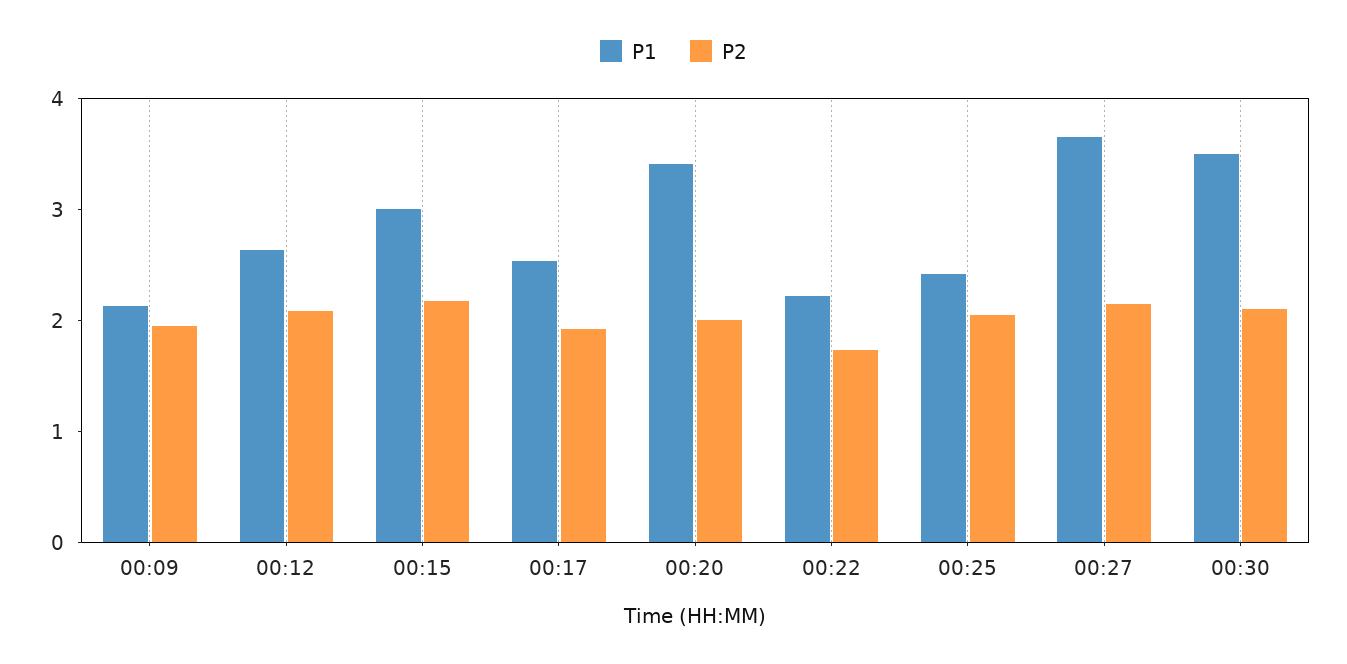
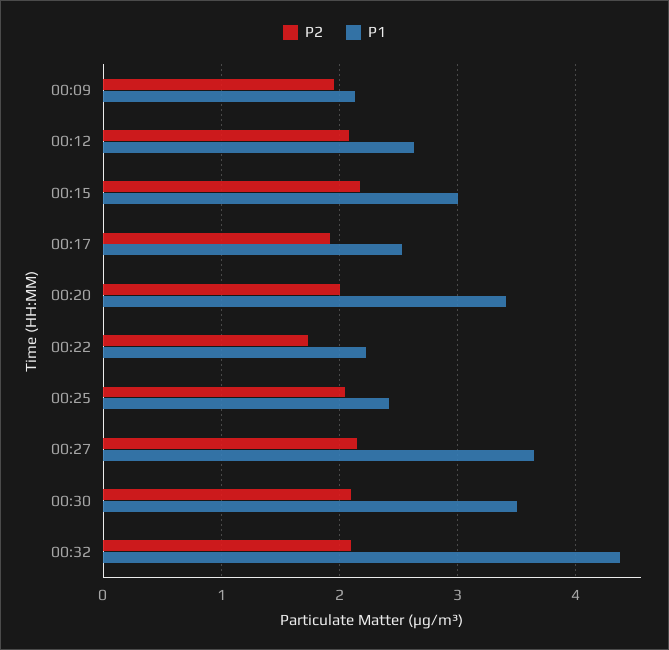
P2, 00:32: none -> 2.1
P1, 00:32: none -> 4.4

